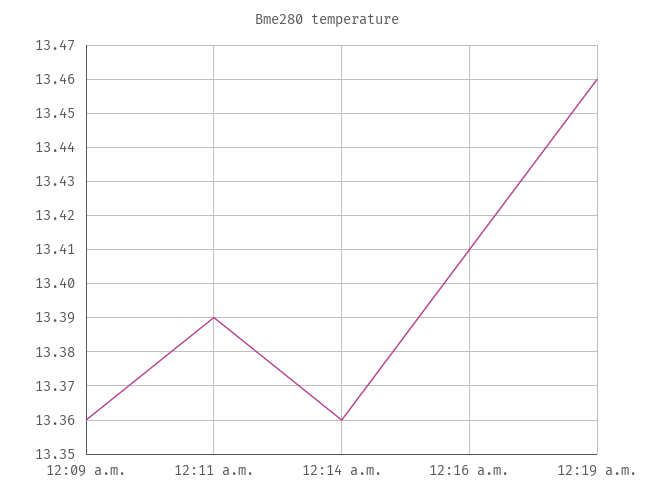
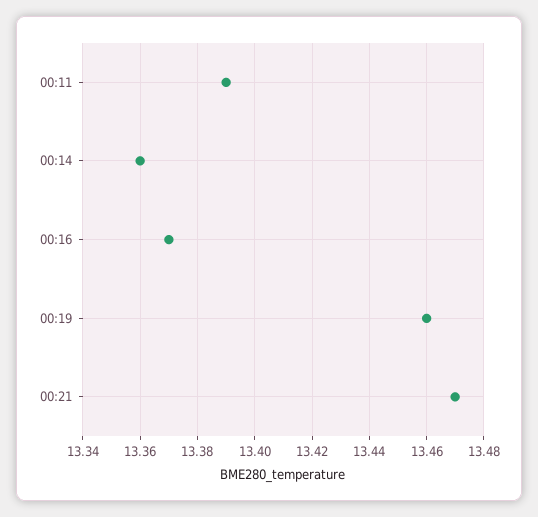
12:09 a.m.: 13.36 -> none
12:16 a.m.: 13.41 -> 13.37
00:21: none -> 13.47

